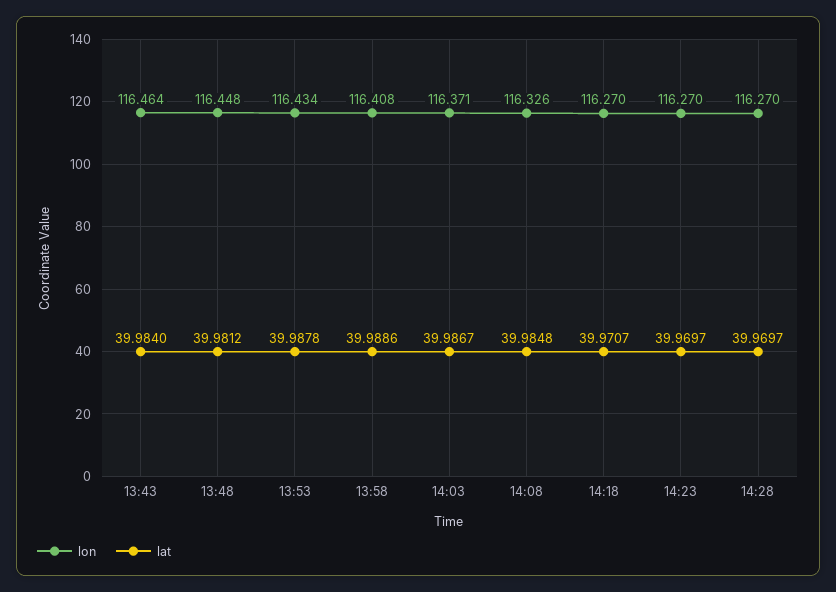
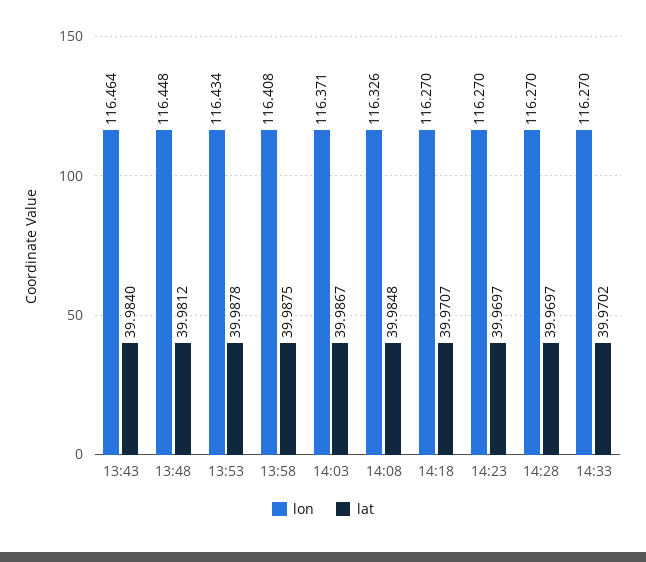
lat, 13:58: 39.9886 -> 39.9875
lon, 14:33: none -> 116.27
lat, 14:33: none -> 39.9702

